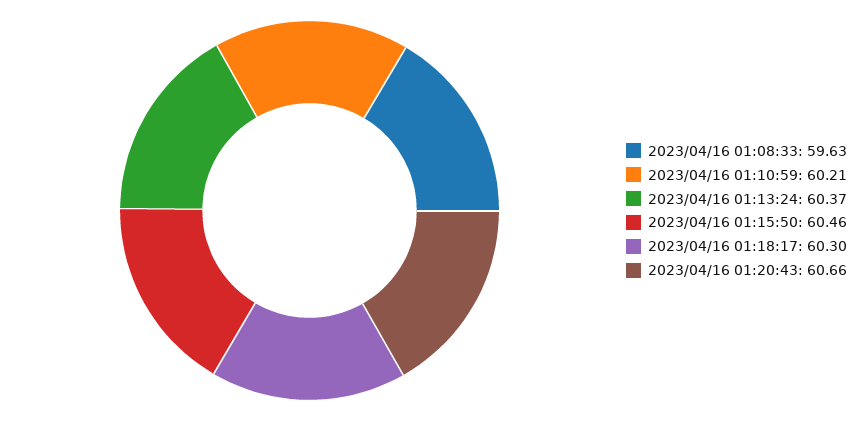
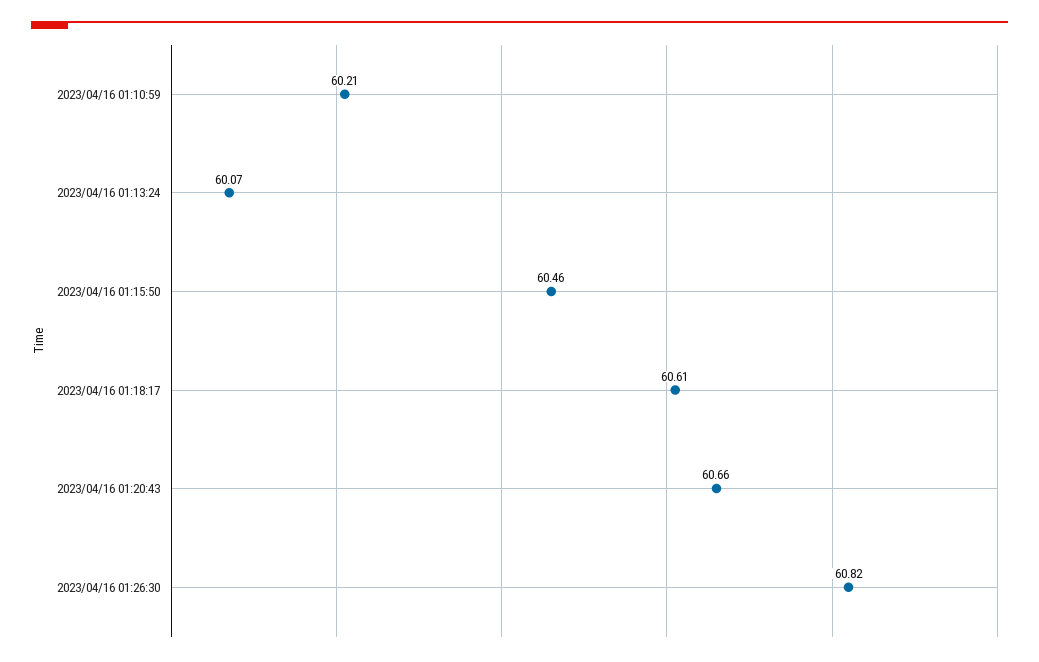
2023/04/16 01:08:33: 59.63 -> none
2023/04/16 01:13:24: 60.37 -> 60.07
2023/04/16 01:18:17: 60.3 -> 60.61
2023/04/16 01:26:30: none -> 60.82

